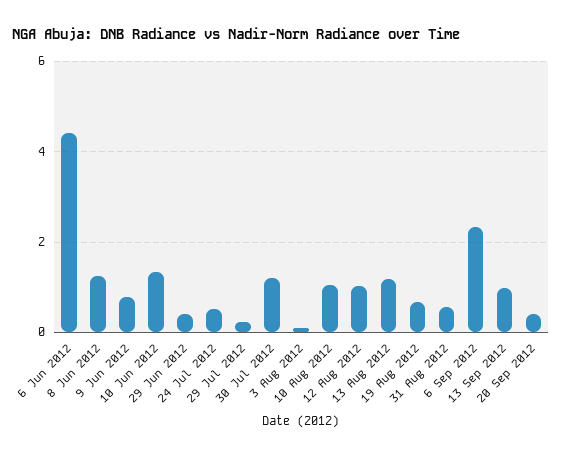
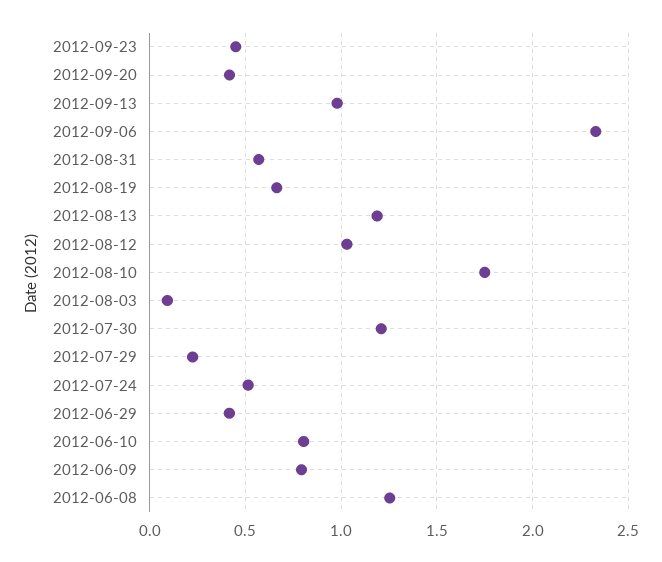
6 Jun 2012: 4.4 -> none
10 Jun 2012: 1.4 -> 0.8
10 Aug 2012: 1 -> 1.75
2012-09-23: none -> 0.45

